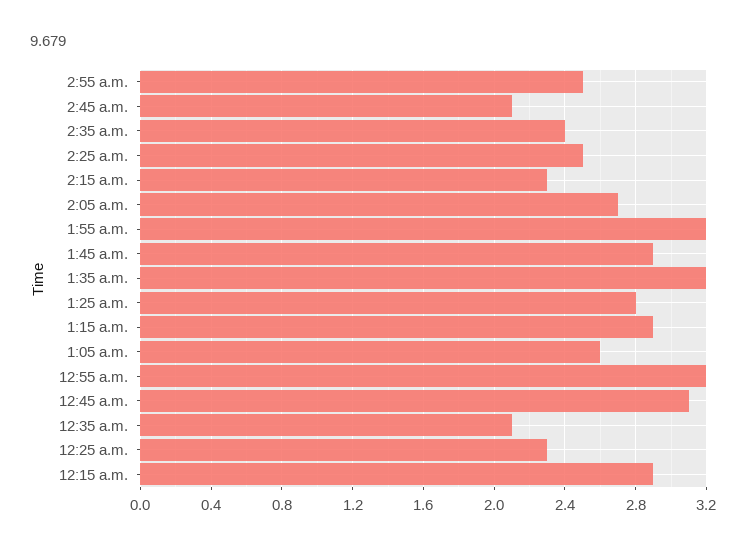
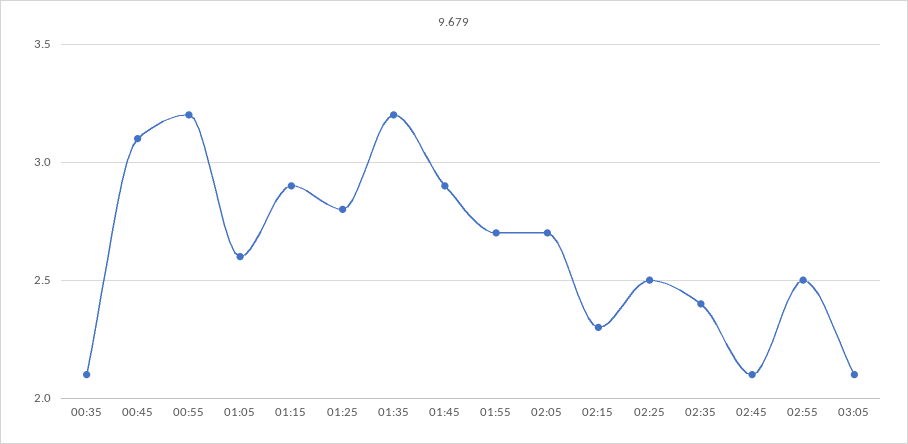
1:55 a.m.: 3.2 -> 2.7
12:25 a.m.: 2.3 -> none
12:15 a.m.: 2.9 -> none
03:05: none -> 2.1

